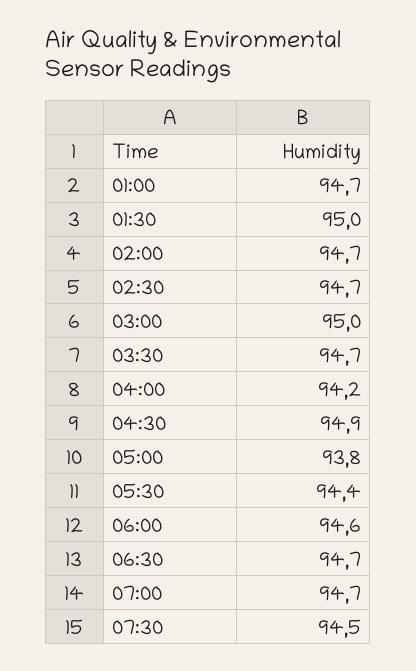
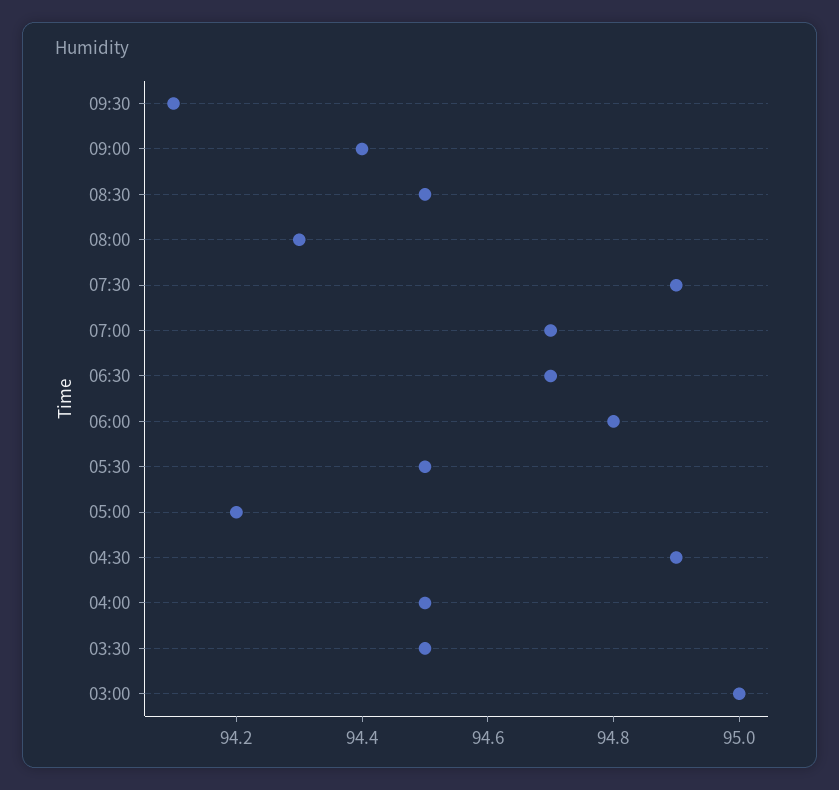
01:00: 94.7 -> none
01:30: 95 -> none
02:00: 94.7 -> none
02:30: 94.7 -> none
03:30: 94.7 -> 94.5
04:00: 94.2 -> 94.5
05:00: 93.8 -> 94.2
05:30: 94.4 -> 94.5
06:00: 94.6 -> 94.8
07:30: 94.5 -> 94.9
09:30: none -> 94.1
09:00: none -> 94.4
08:30: none -> 94.5
08:00: none -> 94.3

